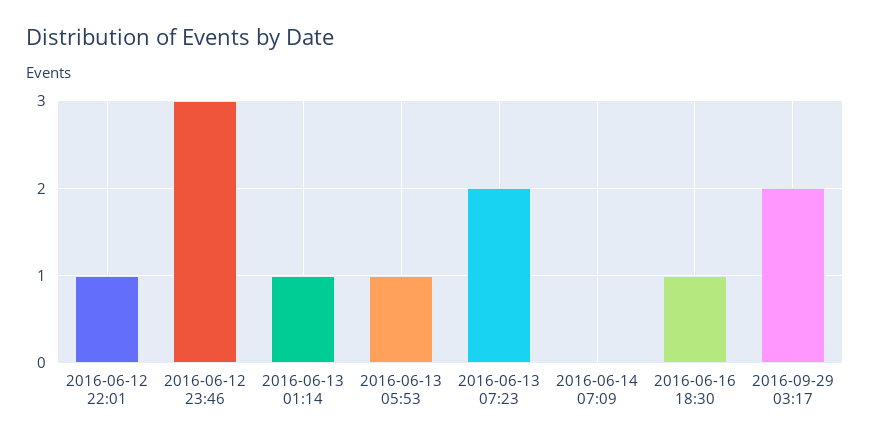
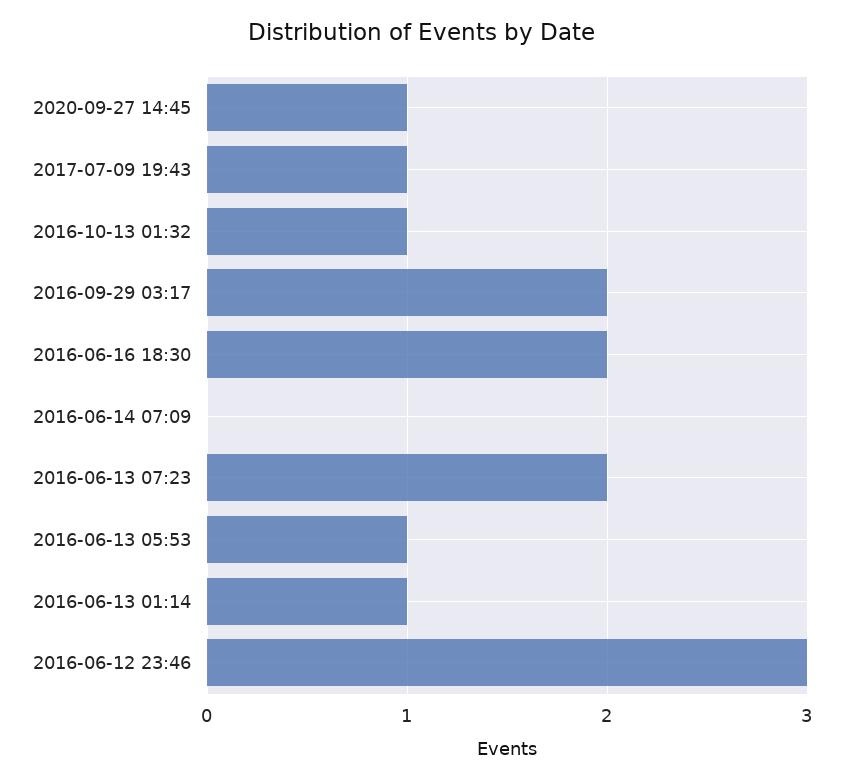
2016-06-12 22:01: 1 -> none
2016-06-16 18:30: 1 -> 2
2020-09-27 14:45: none -> 1
2017-07-09 19:43: none -> 1
2016-10-13 01:32: none -> 1

